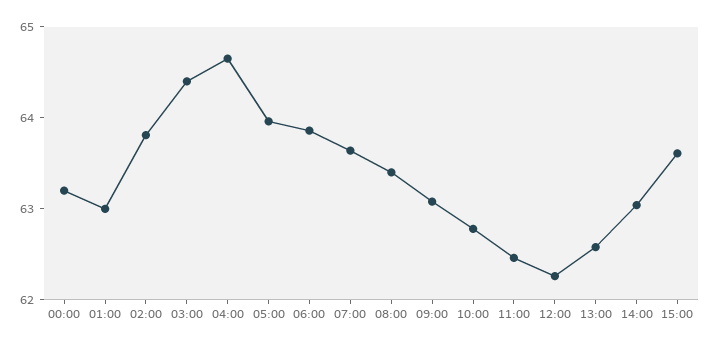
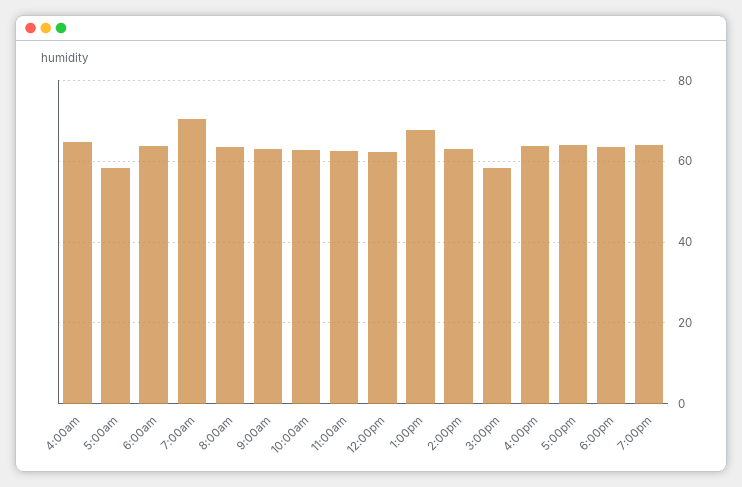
00:00: 63.2 -> none
01:00: 63 -> none
02:00: 63.8 -> none
03:00: 64.4 -> none
05:00: 64 -> 58
07:00: 63.6 -> 70
13:00: 62.6 -> 68
15:00: 63.6 -> 58
4:00pm: none -> 64
5:00pm: none -> 64
6:00pm: none -> 64
7:00pm: none -> 64

